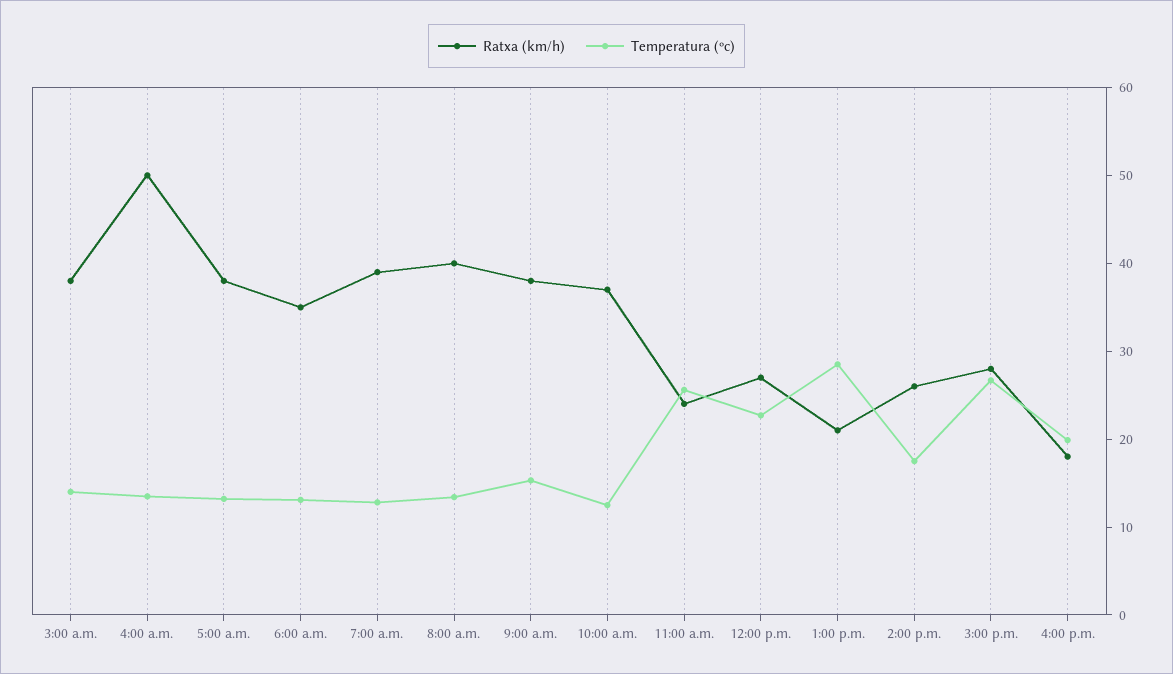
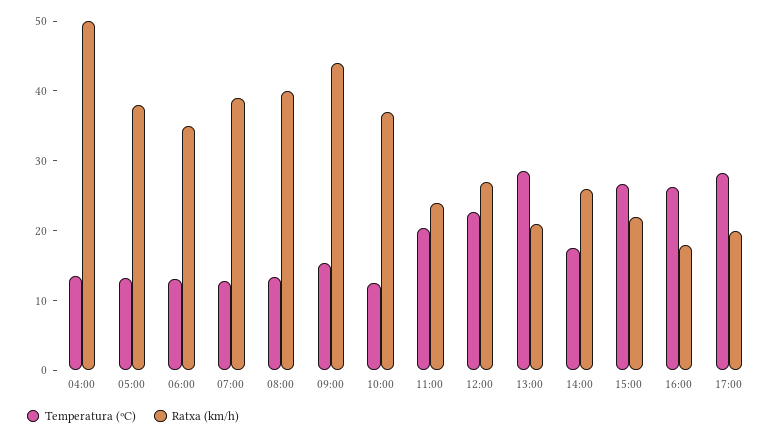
Ratxa (km/h), 3:00 a.m.: 38 -> none
Temperatura (ºc), 3:00 a.m.: 14 -> none
Ratxa (km/h), 9:00 a.m.: 38 -> 44
Temperatura (ºc), 11:00 a.m.: 26 -> 20
Ratxa (km/h), 3:00 p.m.: 28 -> 22
Temperatura (ºc), 4:00 p.m.: 20 -> 26
Temperatura (ºc), 17:00: none -> 28
Ratxa (km/h), 17:00: none -> 20

